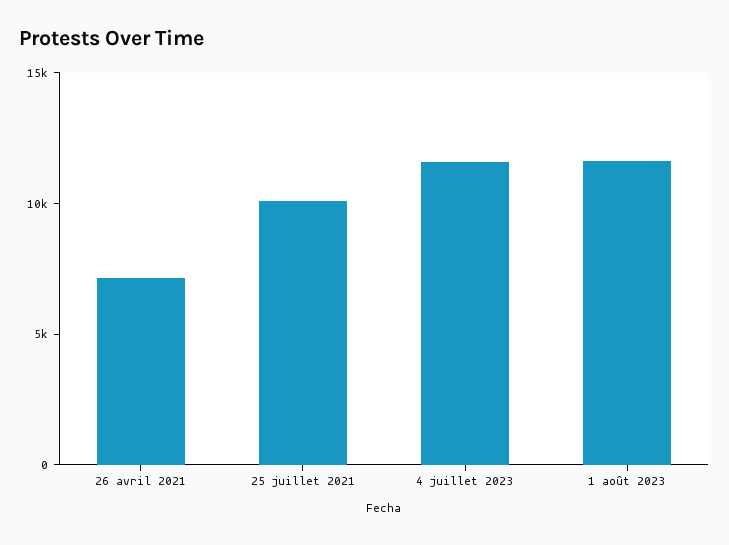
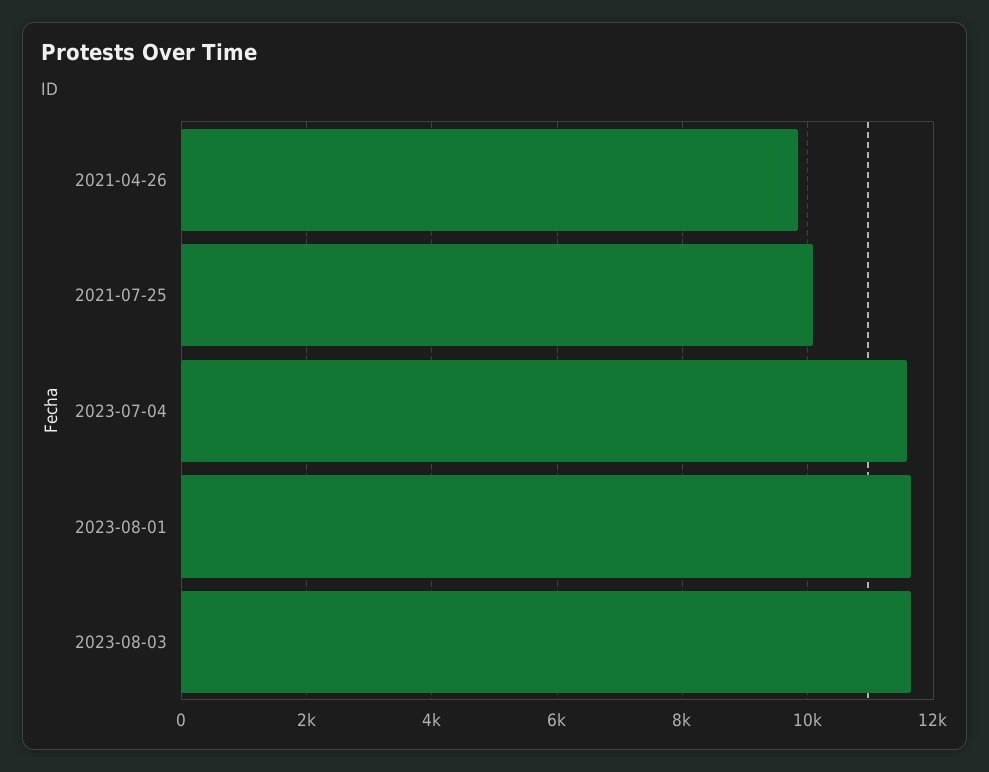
26 avril 2021: 7000 -> 9800
2023-08-03: none -> 11600

